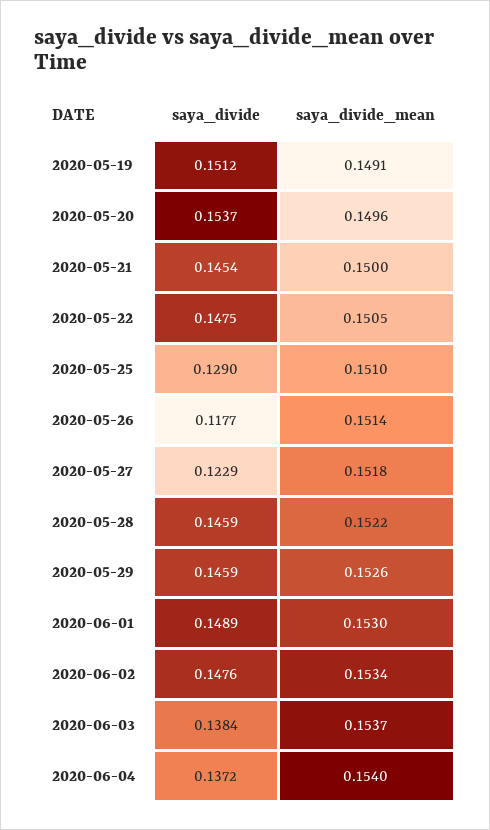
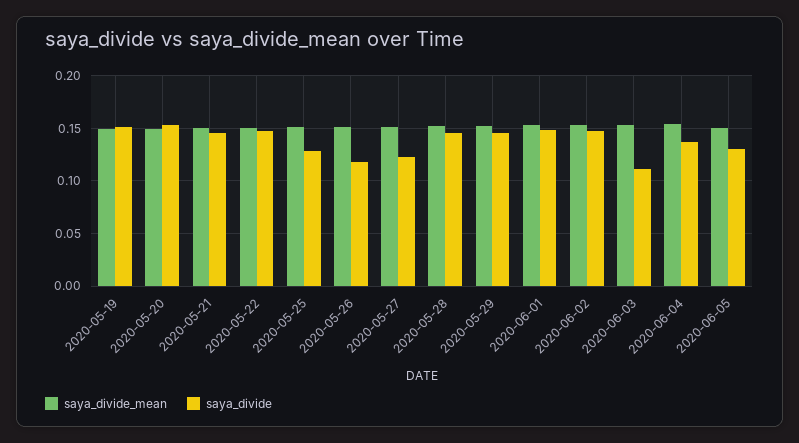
saya_divide, 2020-06-03: 0.1384 -> 0.11
saya_divide_mean, 2020-06-05: none -> 0.15
saya_divide, 2020-06-05: none -> 0.13

